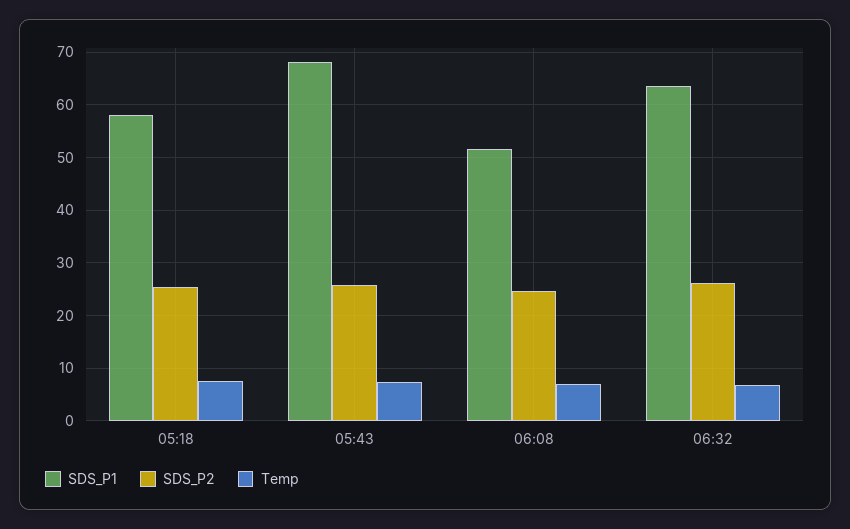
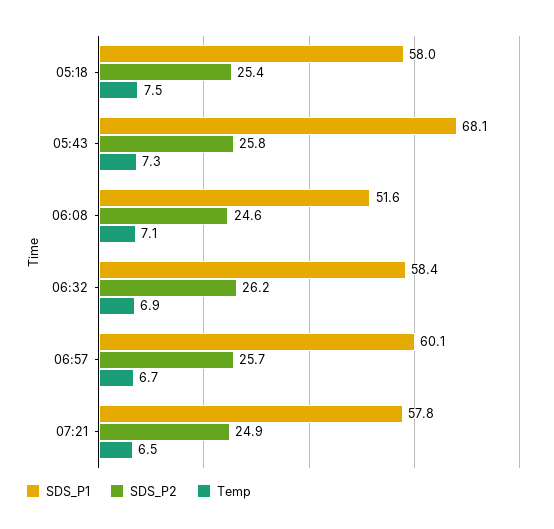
SDS_P1, 06:32: 64 -> 58.4
SDS_P1, 06:57: none -> 60.1
SDS_P2, 06:57: none -> 25.7
Temp, 06:57: none -> 6.7
SDS_P1, 07:21: none -> 57.8
SDS_P2, 07:21: none -> 24.9
Temp, 07:21: none -> 6.5

